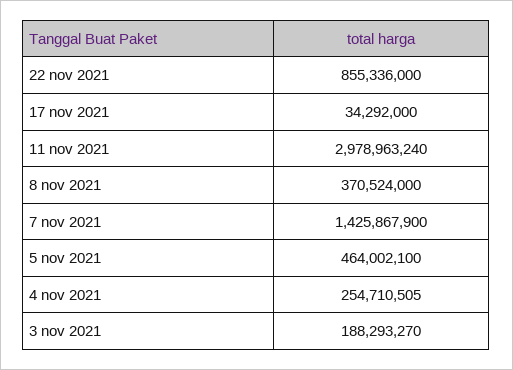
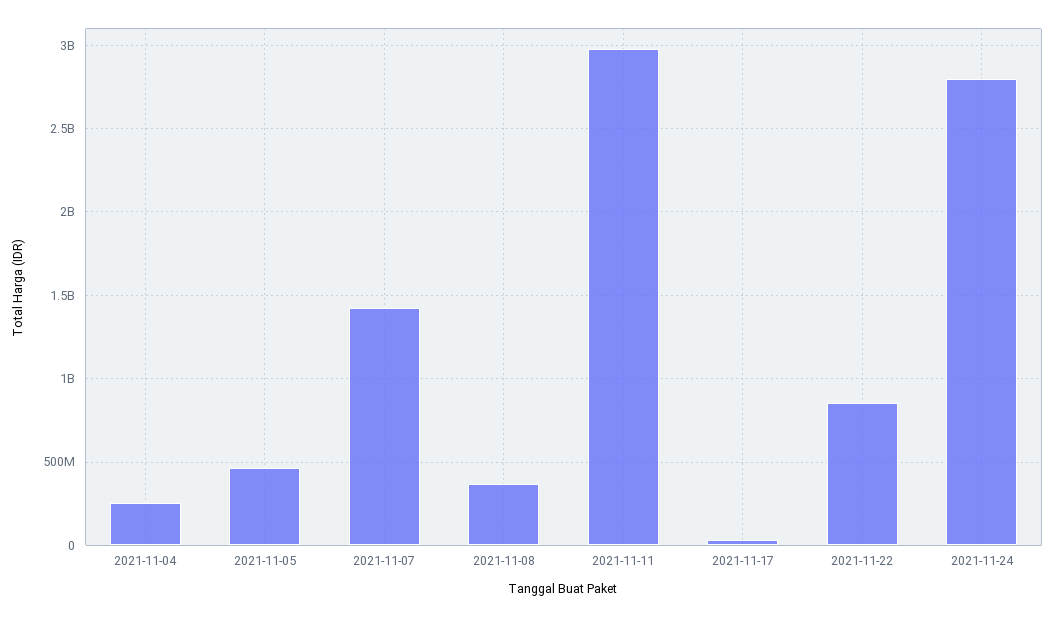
3 nov 2021: 188293270 -> none
2021-11-24: none -> 2800000000

